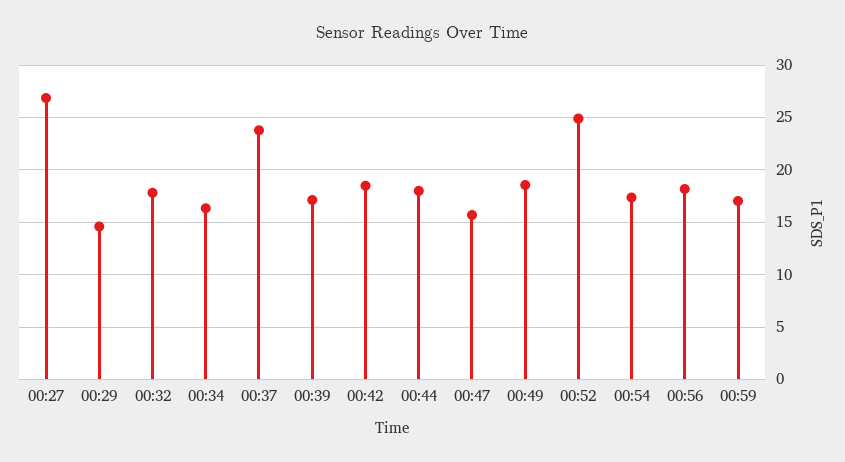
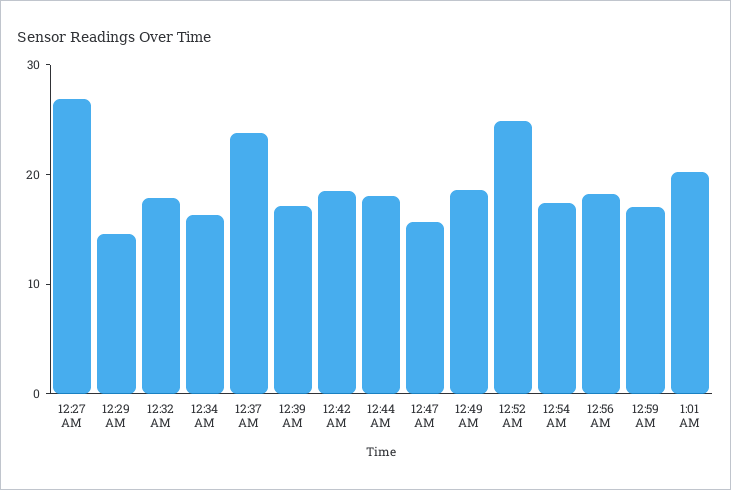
1:01 AM: none -> 20

